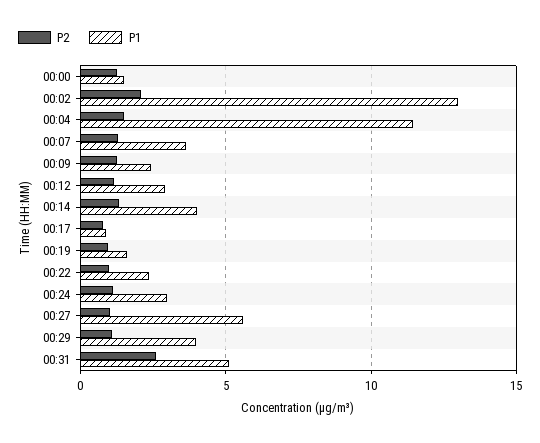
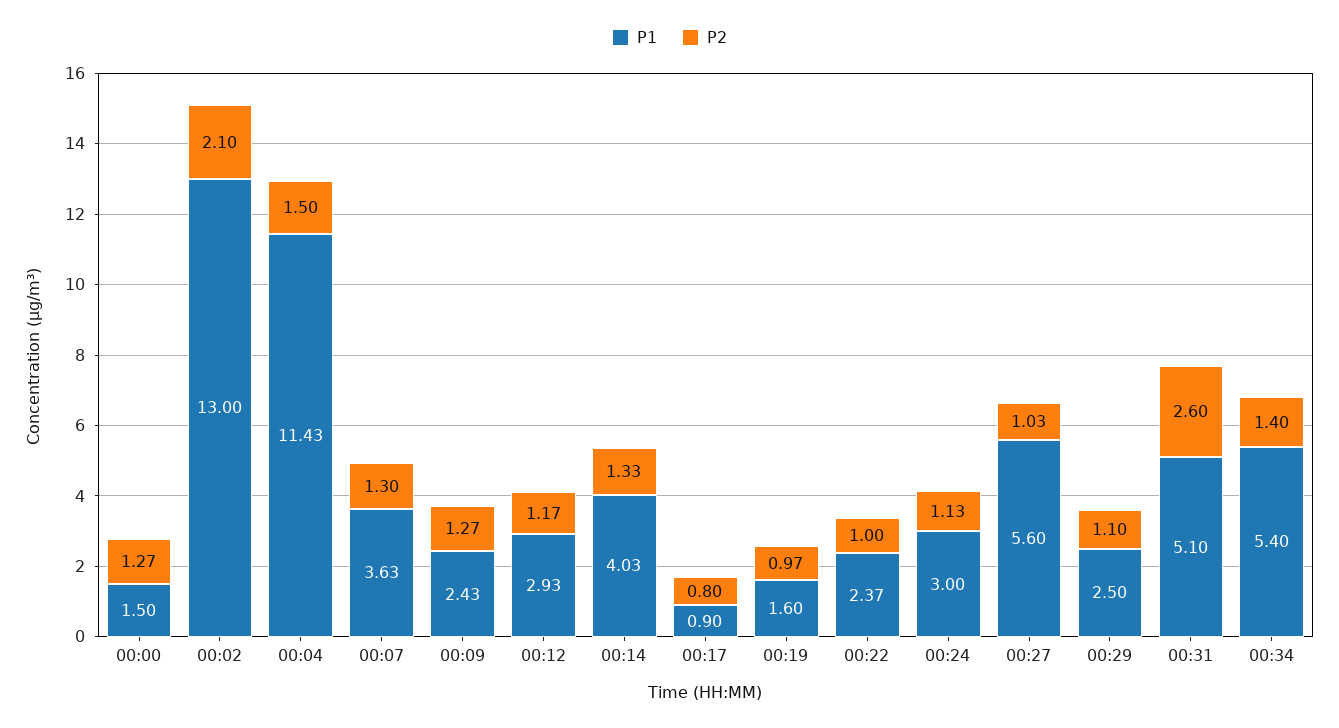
P1, 00:29: 4 -> 2.5
P1, 00:34: none -> 5.4
P2, 00:34: none -> 1.4

